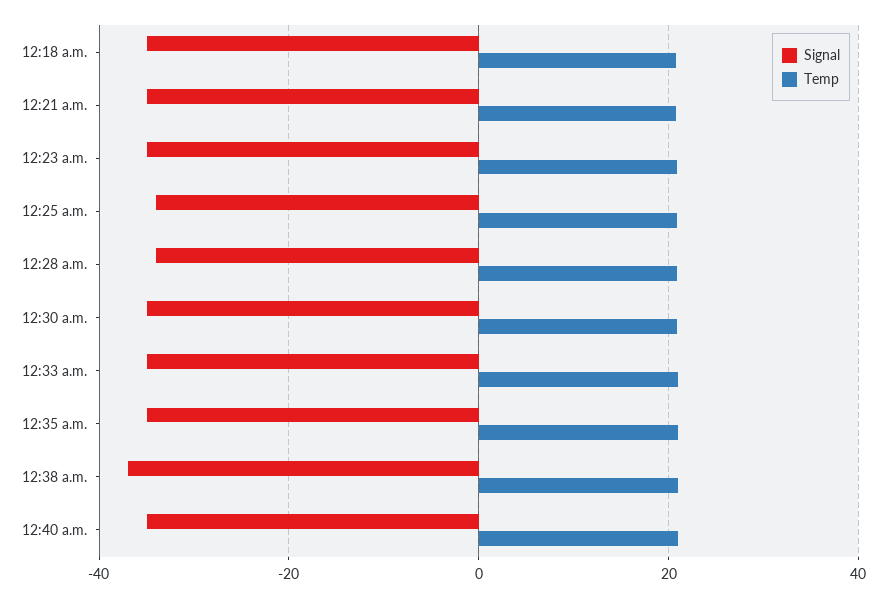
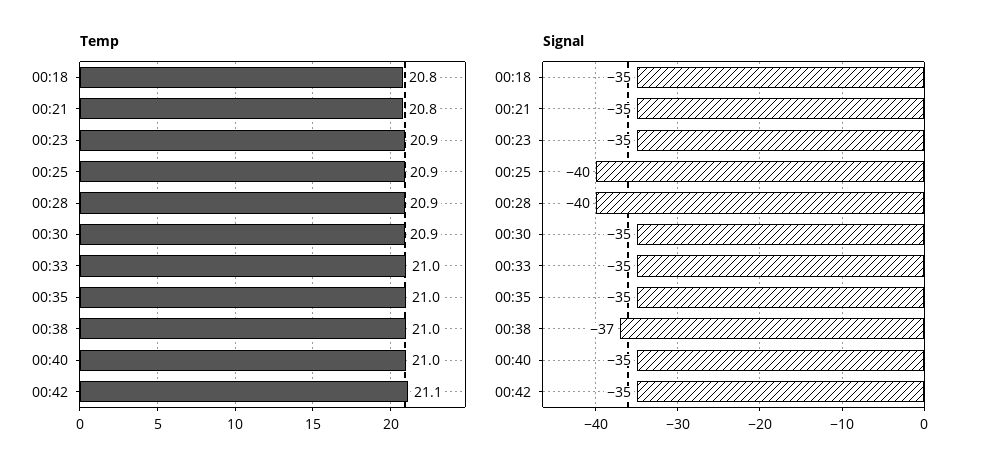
Signal, 12:25 a.m.: -34 -> -40
Signal, 12:28 a.m.: -34 -> -40
Temp, 00:42: none -> 21.1
Signal, 00:42: none -> -35

